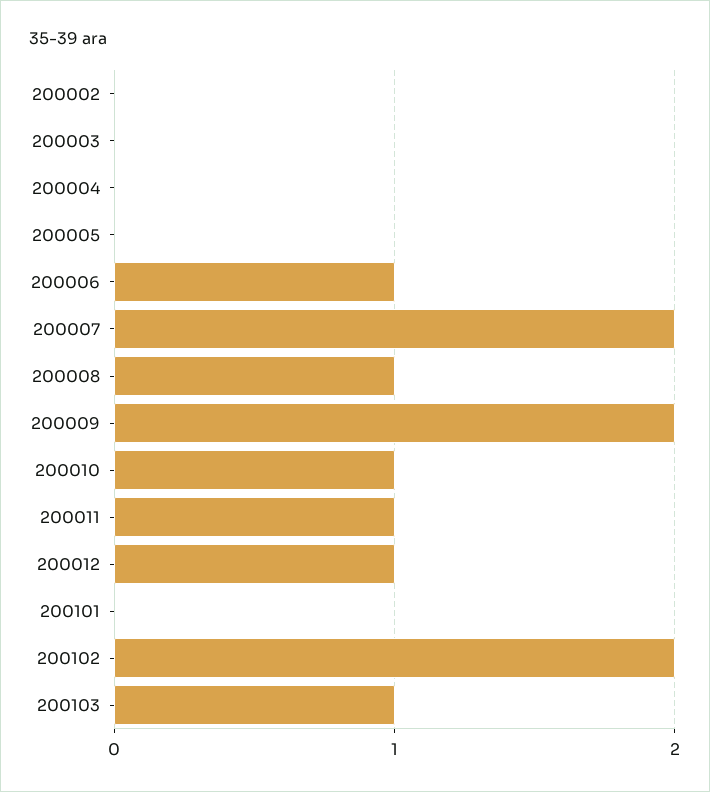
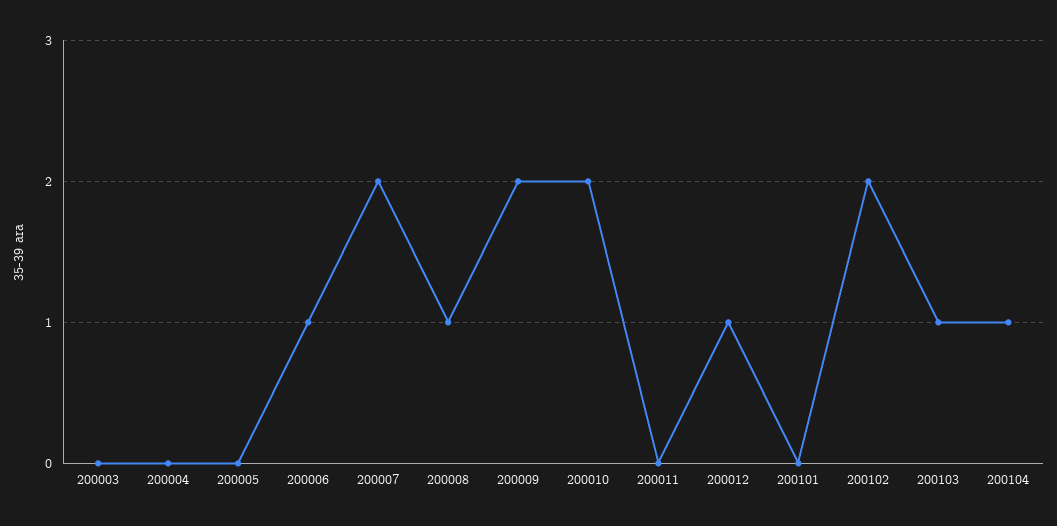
200002: 0 -> none
200010: 1 -> 2
200011: 1 -> 0
200104: none -> 1

